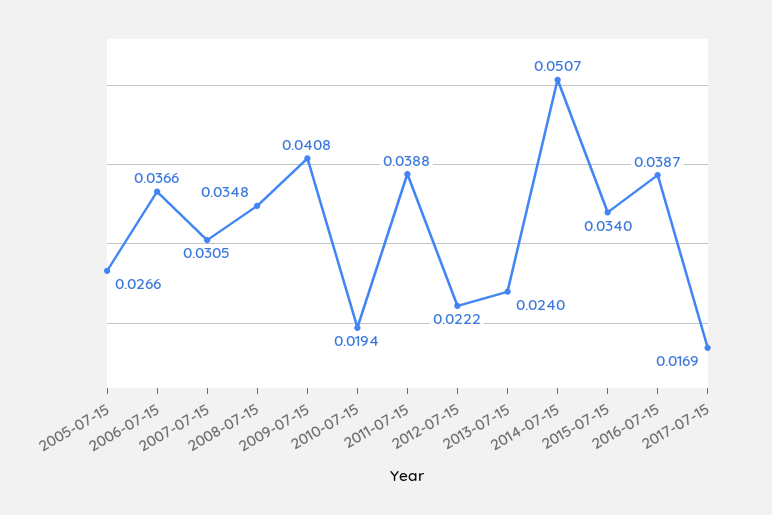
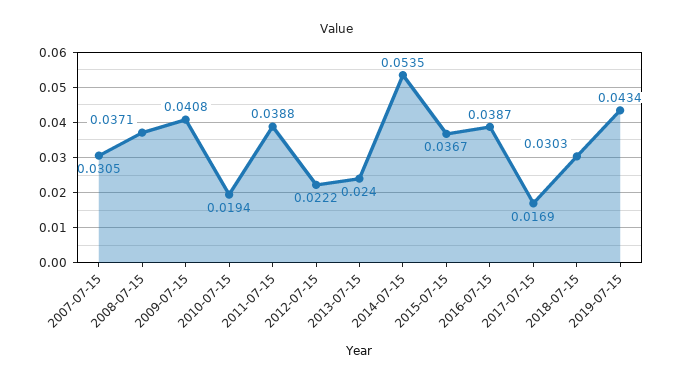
2005-07-15: 0.0266 -> none
2006-07-15: 0.0366 -> none
2008-07-15: 0.0348 -> 0.0371
2014-07-15: 0.0507 -> 0.0535
2015-07-15: 0.034 -> 0.0367
2018-07-15: none -> 0.0303
2019-07-15: none -> 0.0434

